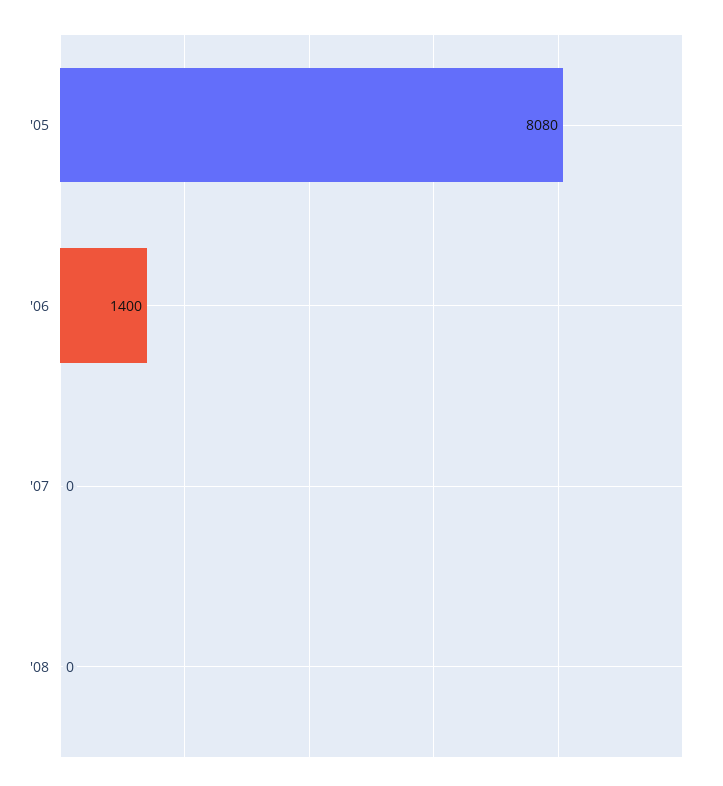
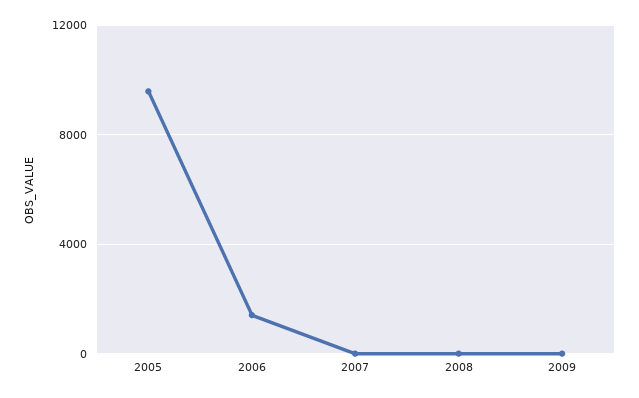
'05: 8080 -> 9500
2009: none -> 0

